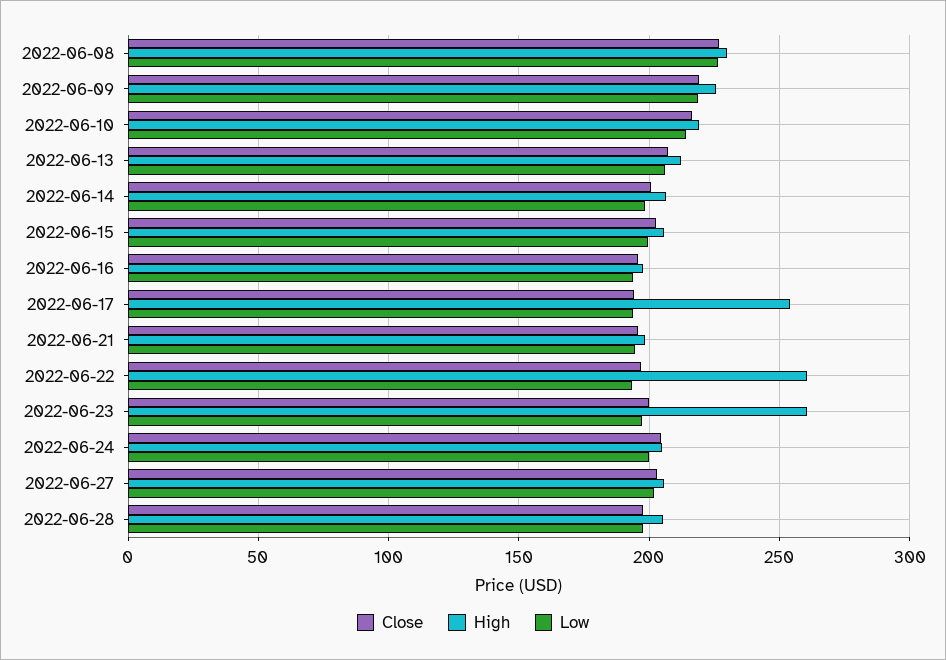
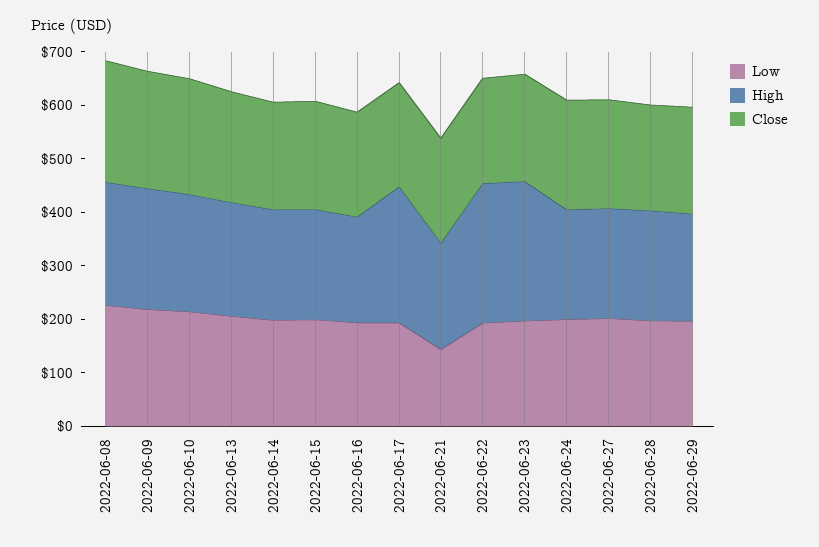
Low, 2022-06-21: 195 -> 140
Low, 2022-06-29: none -> 200
High, 2022-06-29: none -> 200
Close, 2022-06-29: none -> 200

